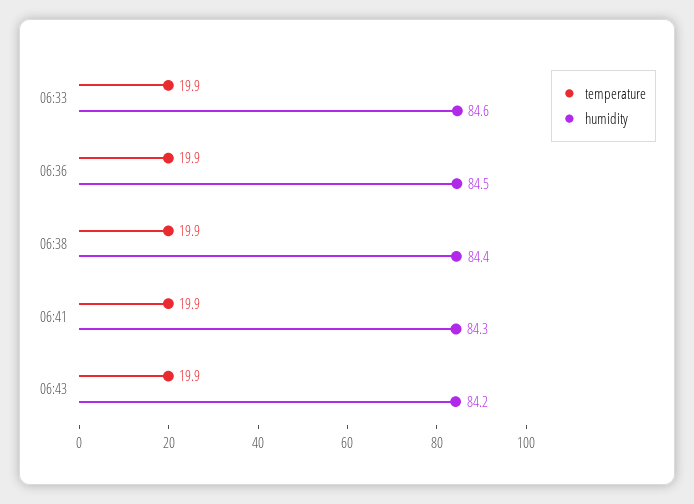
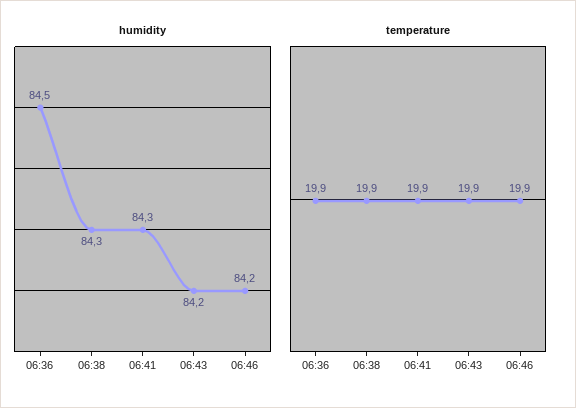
temperature, 06:33: 19.9 -> none
humidity, 06:33: 84.6 -> none
humidity, 06:38: 84.4 -> 84.3
humidity, 06:46: none -> 84.2
temperature, 06:46: none -> 19.9

